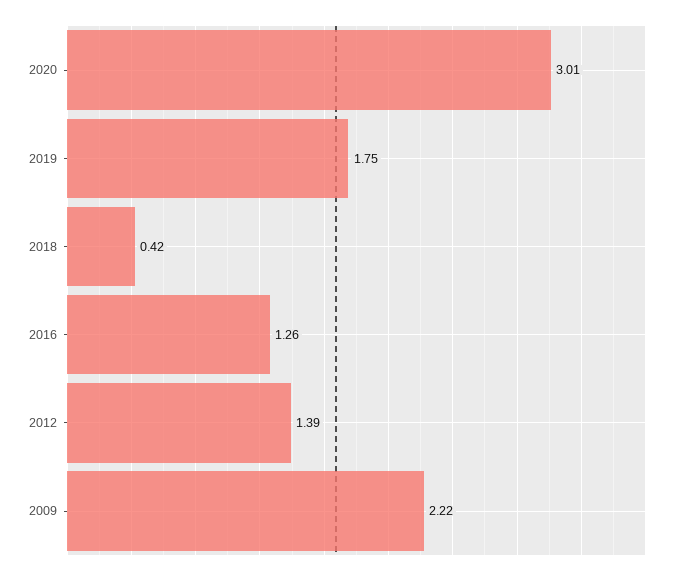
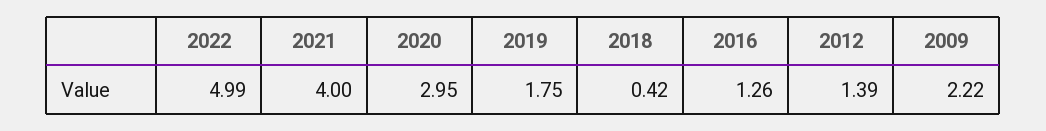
2020: 3.01 -> 2.95
2022: none -> 4.99
2021: none -> 4

